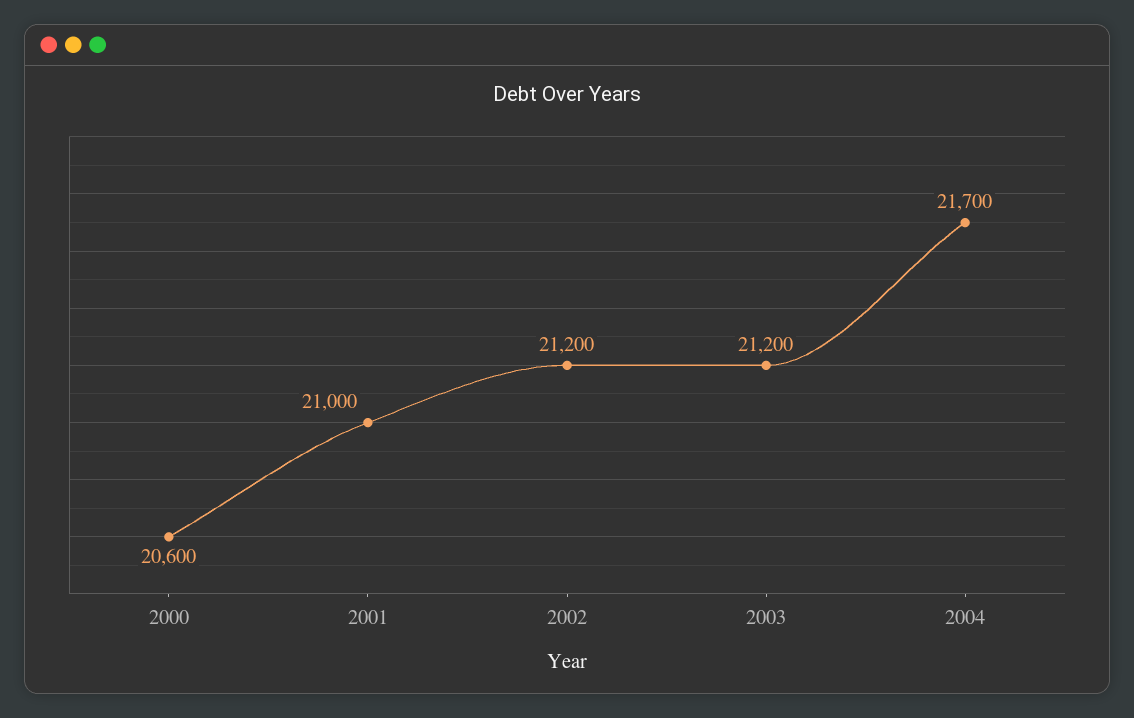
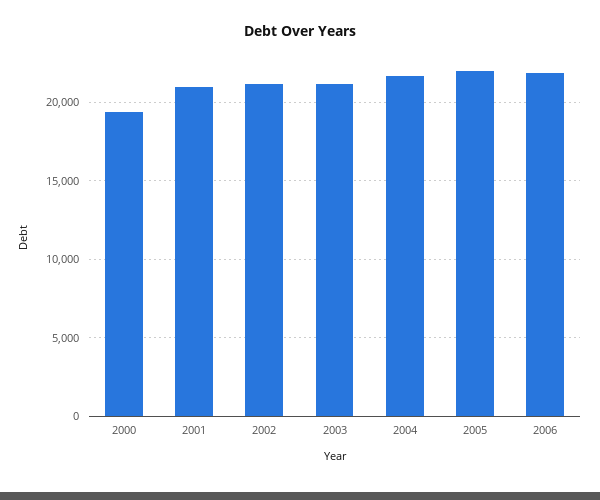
2000: 20600 -> 19500
2005: none -> 22000
2006: none -> 22000

